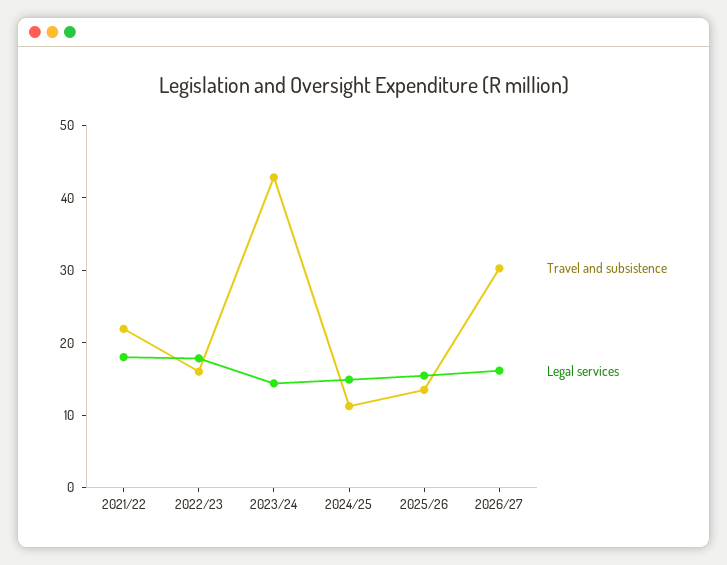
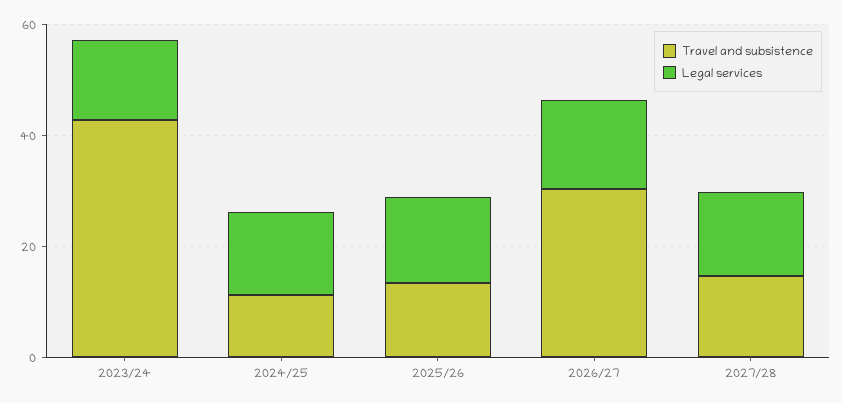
Travel and subsistence, 2021/22: 22 -> none
Legal services, 2021/22: 18 -> none
Travel and subsistence, 2022/23: 16 -> none
Legal services, 2022/23: 18 -> none
Travel and subsistence, 2027/28: none -> 15
Legal services, 2027/28: none -> 15

